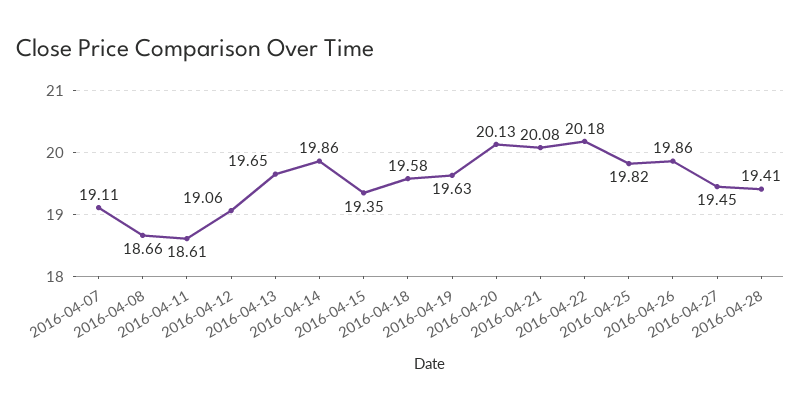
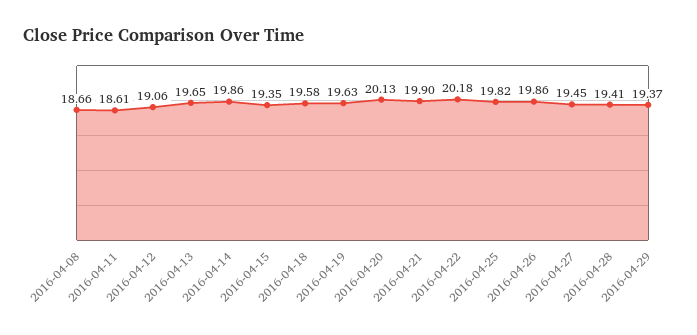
2016-04-07: 19.11 -> none
2016-04-21: 20.08 -> 19.9
2016-04-29: none -> 19.37

